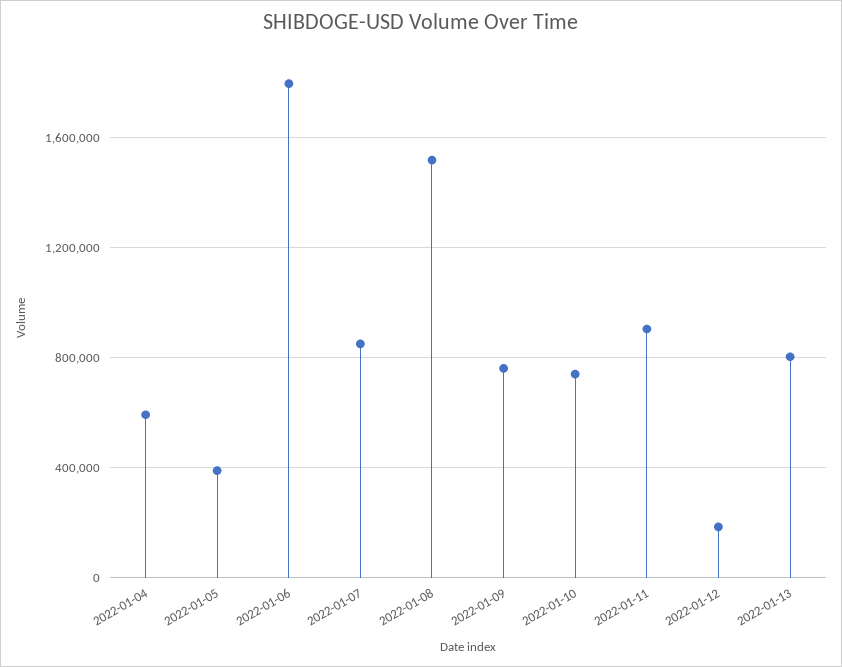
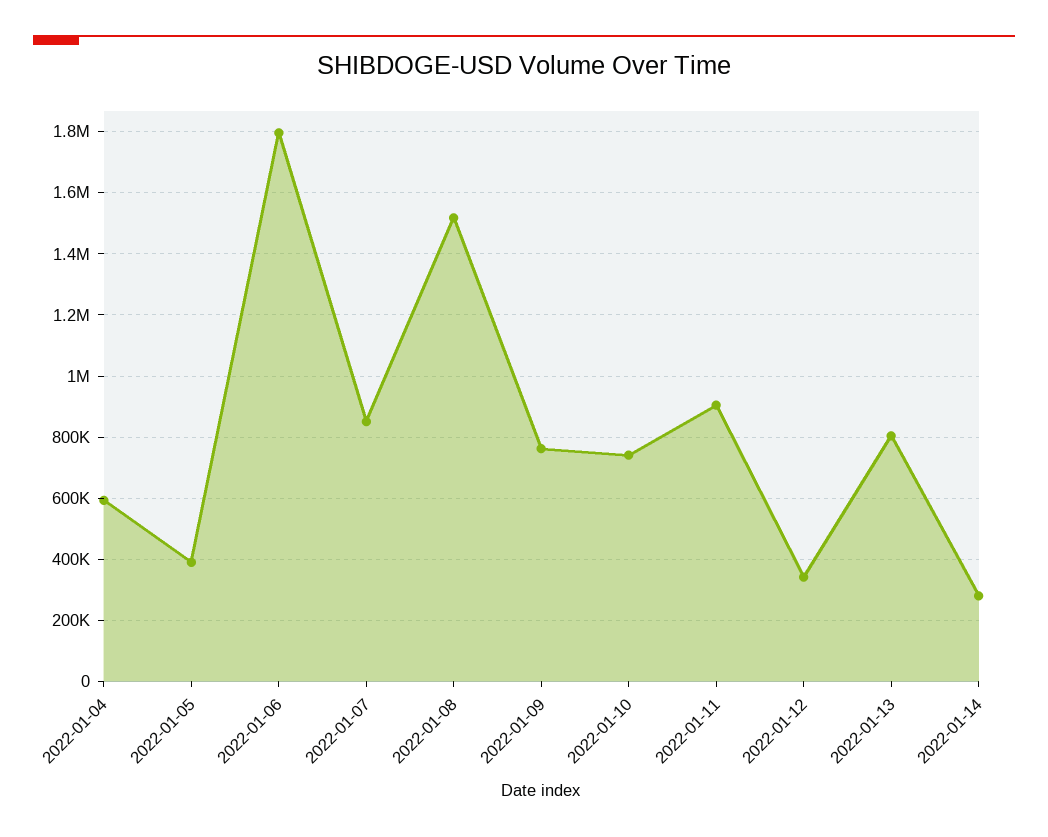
2022-01-12: 200000 -> 340000
2022-01-14: none -> 280000

